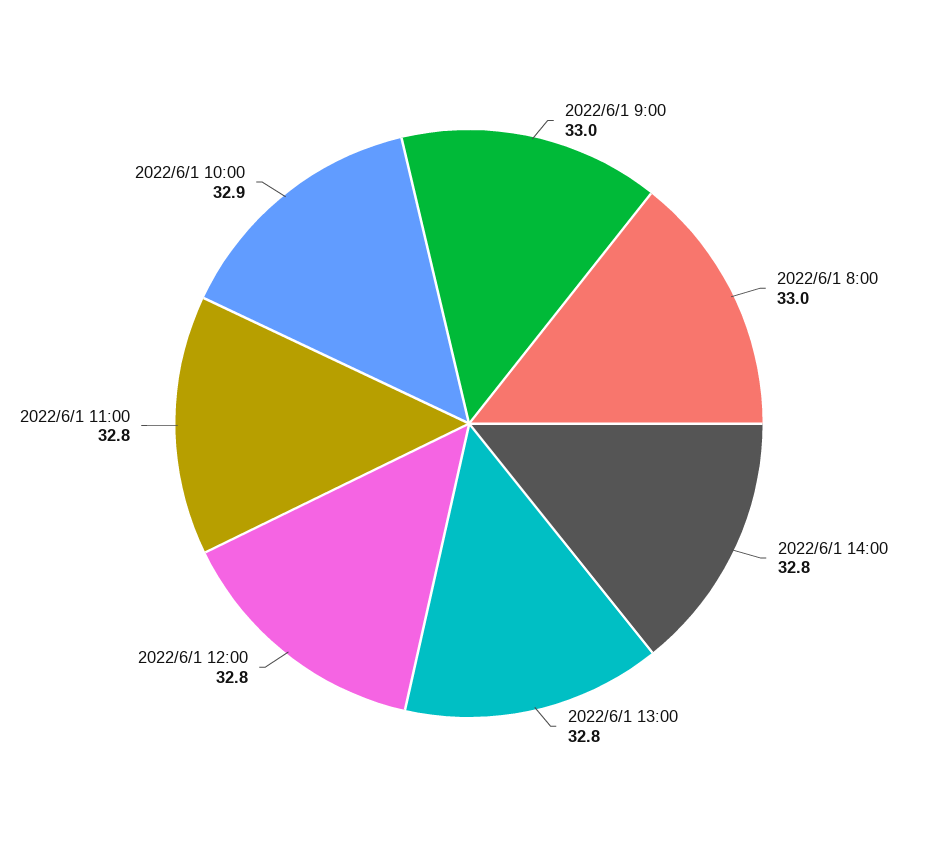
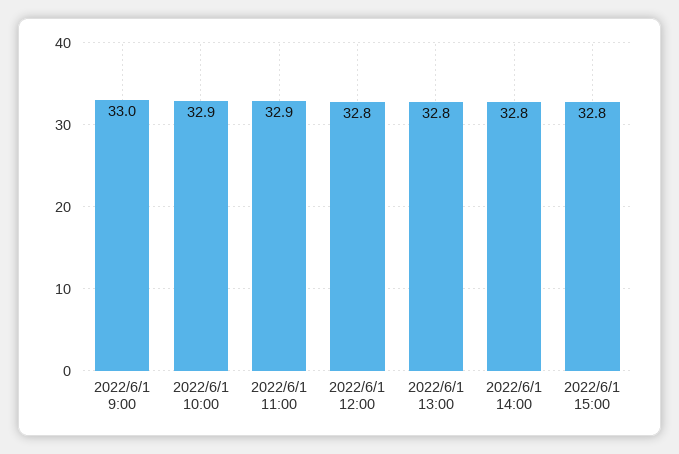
2022/6/1 8:00: 33 -> none
2022/6/1 11:00: 32.8 -> 32.9
2022/6/1 15:00: none -> 32.8

